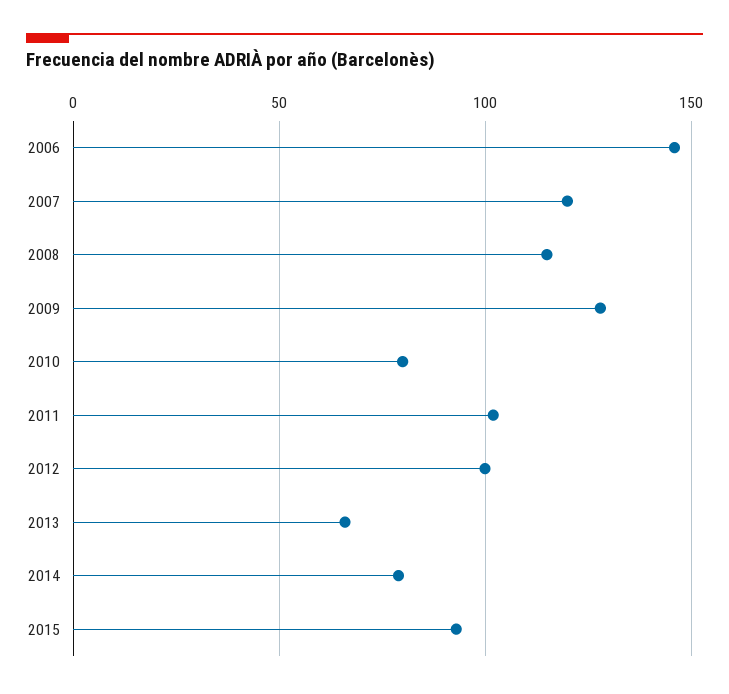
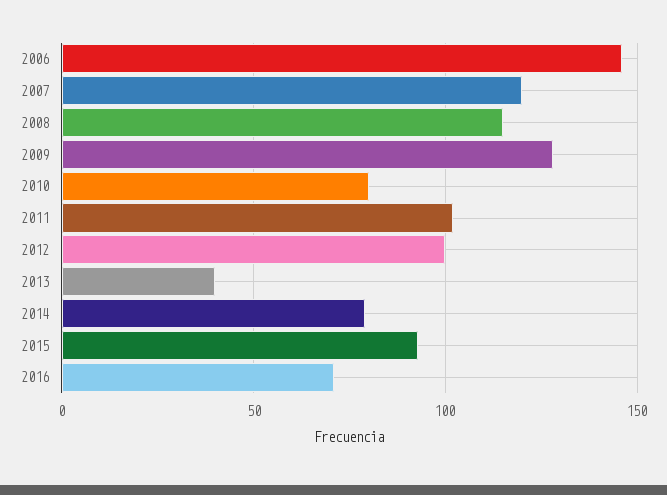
2013: 65 -> 40
2016: none -> 70

